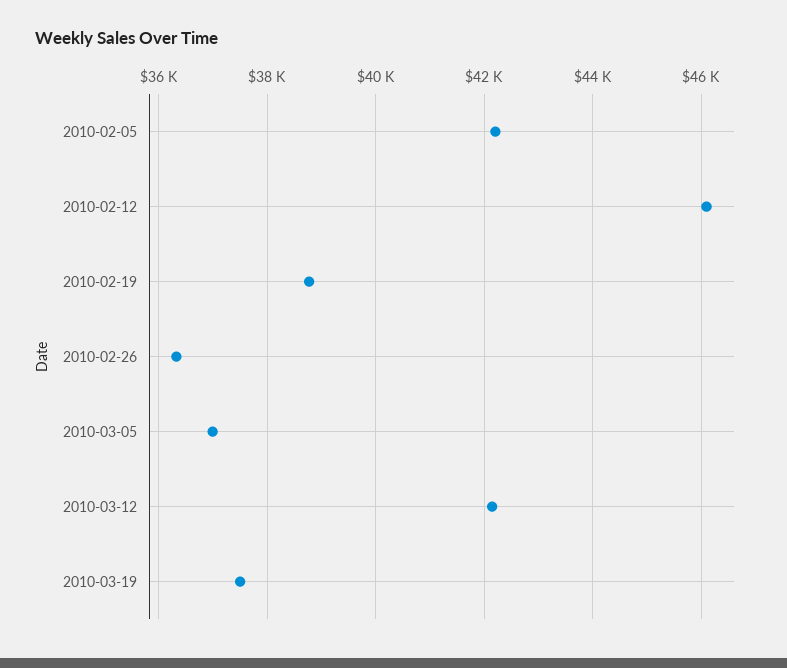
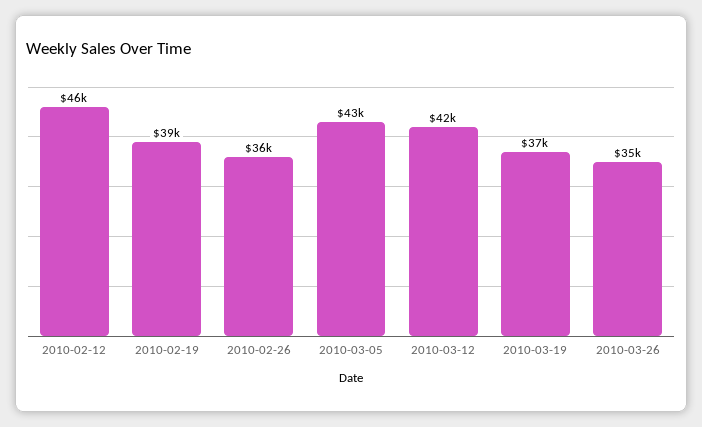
2010-02-05: 42200 -> none
2010-03-05: 37000 -> 43000
2010-03-26: none -> 35000

